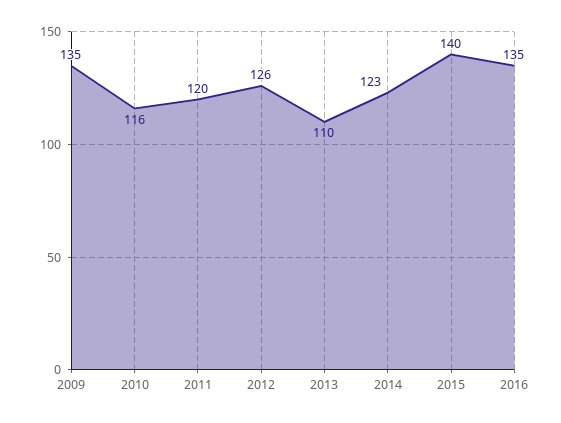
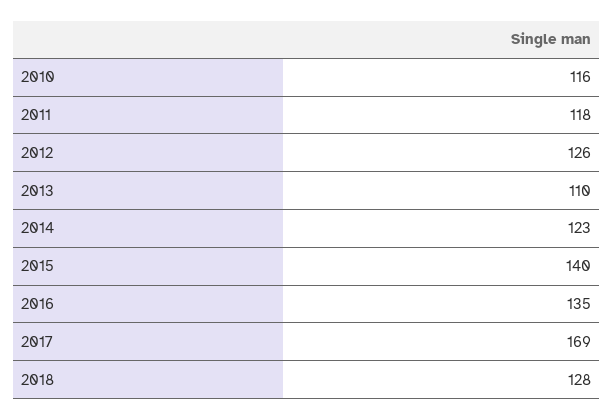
2009: 135 -> none
2011: 120 -> 118
2017: none -> 169
2018: none -> 128

